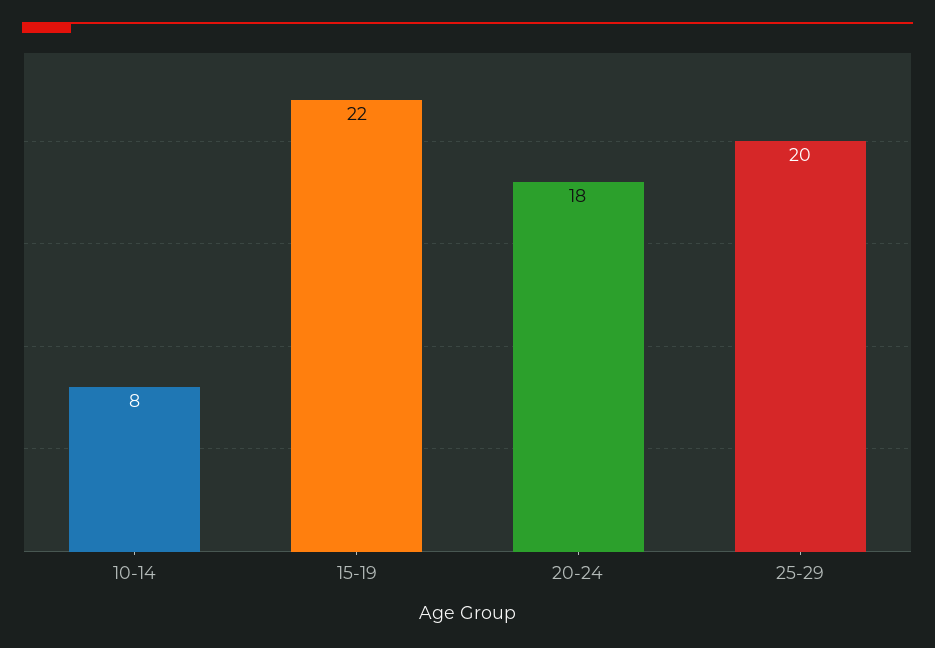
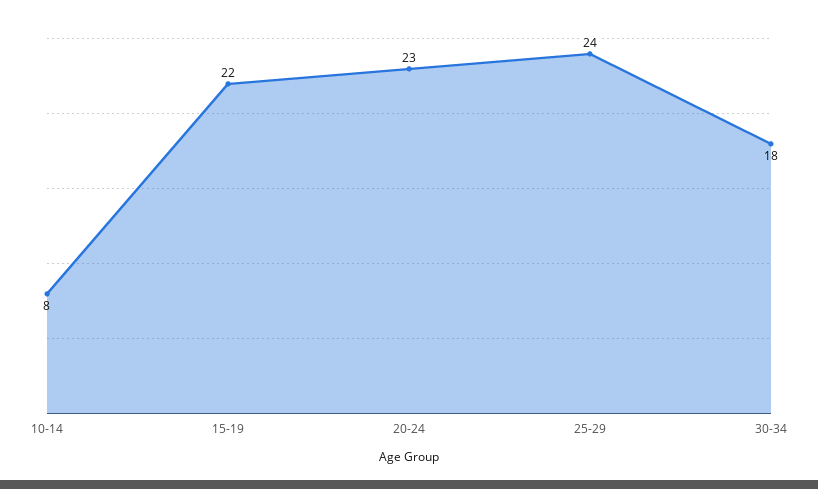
20-24: 18 -> 23
25-29: 20 -> 24
30-34: none -> 18

